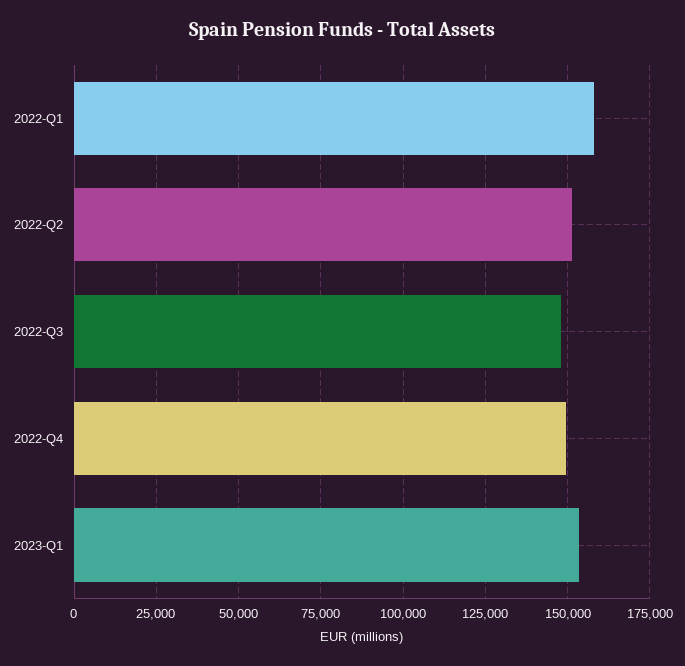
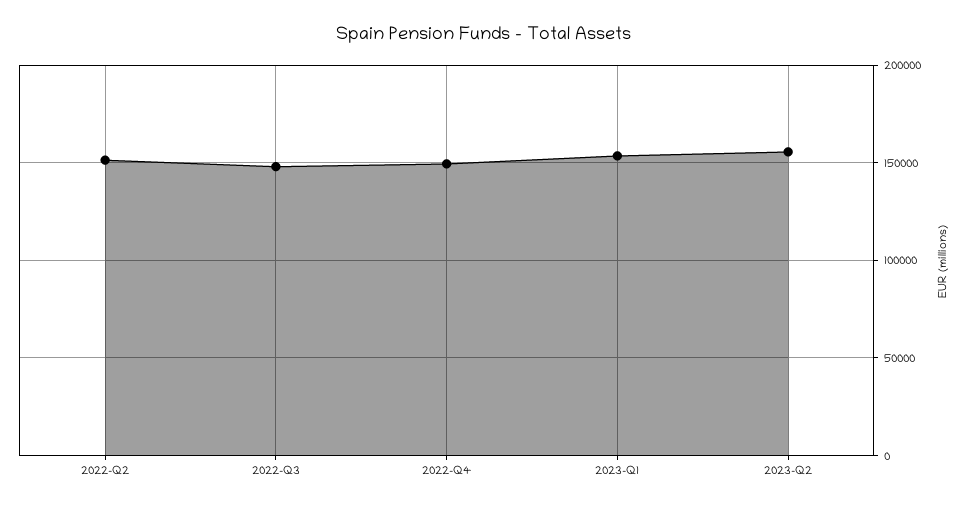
2022-Q1: 157500 -> none
2023-Q2: none -> 155000

